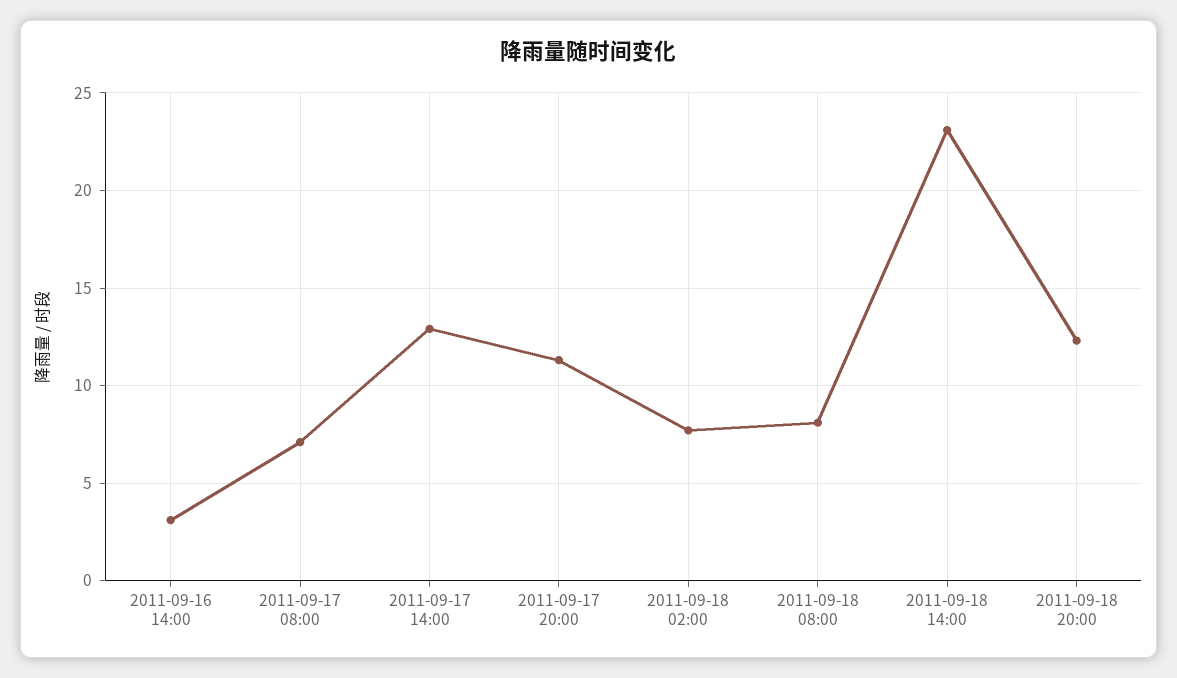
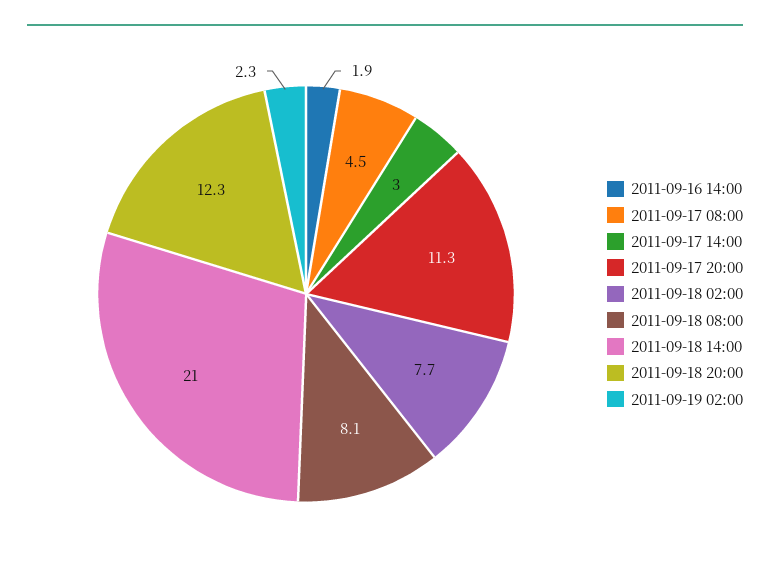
2011-09-16 14:00: 3 -> 1.9
2011-09-17 08:00: 7 -> 4.5
2011-09-17 14:00: 13 -> 3
2011-09-18 14:00: 23 -> 21
2011-09-19 02:00: none -> 2.3

